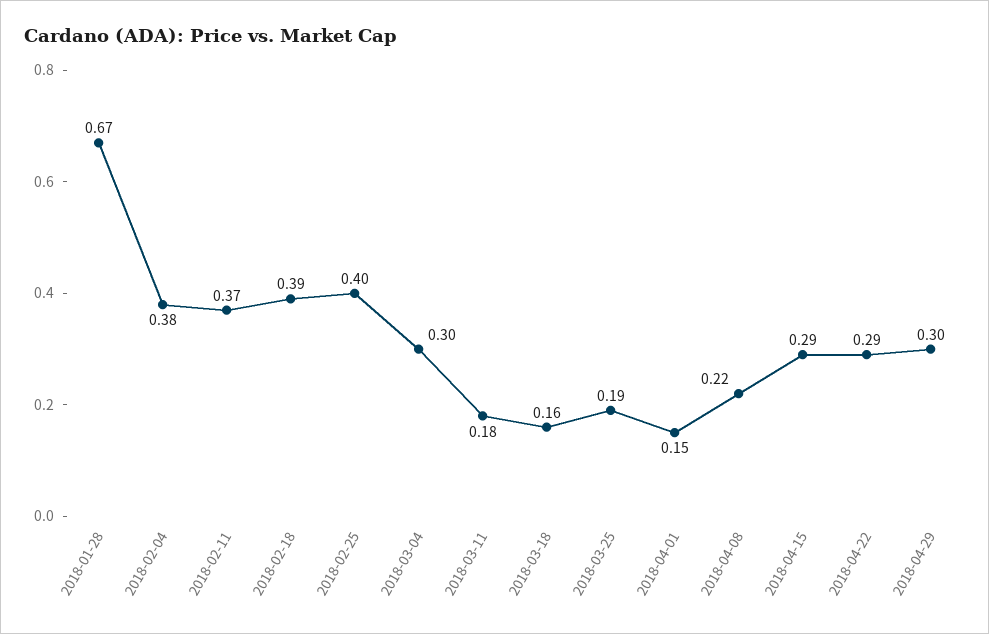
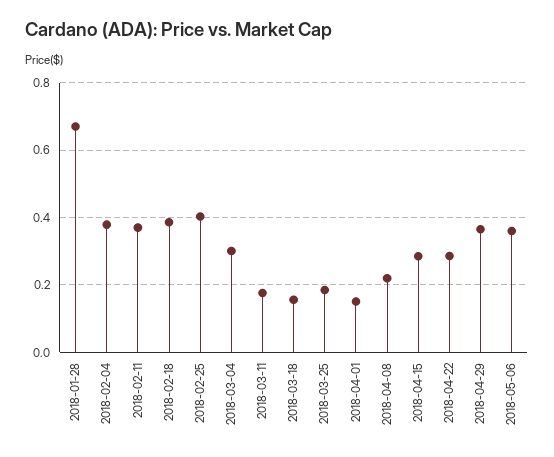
2018-04-29: 0.3 -> 0.36
2018-05-06: none -> 0.36

